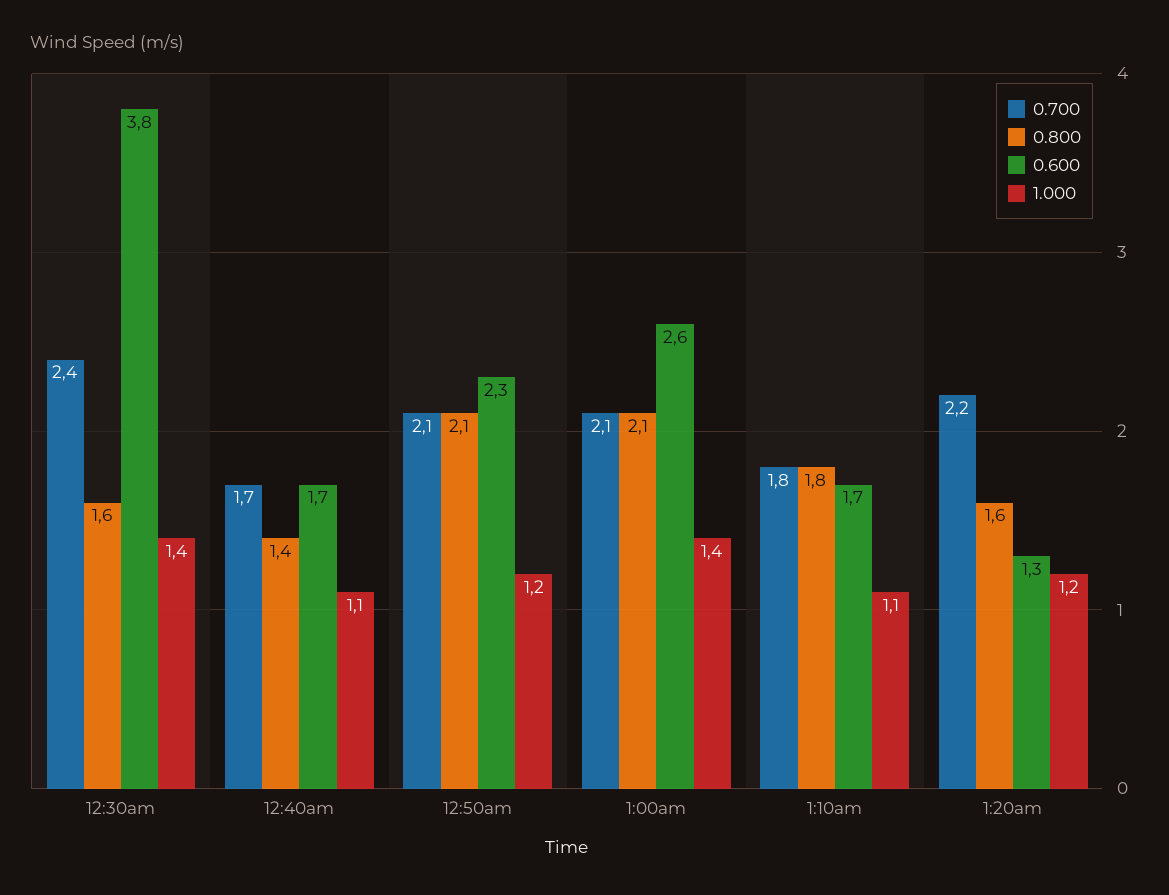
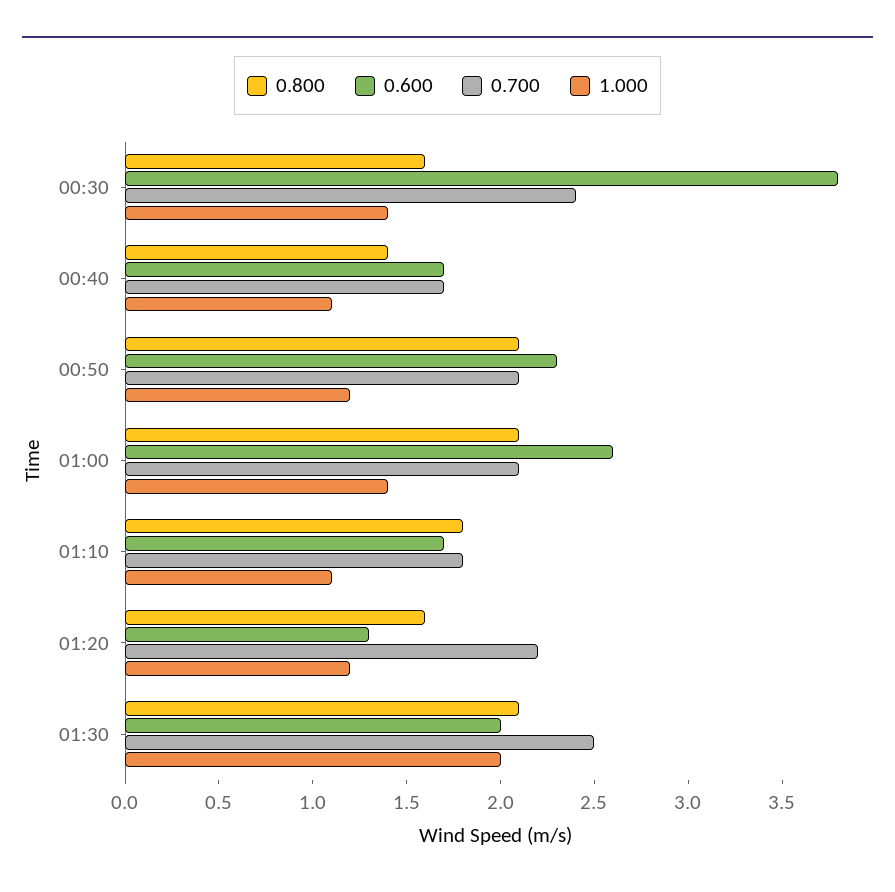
0.800, 01:30: none -> 2.1
0.600, 01:30: none -> 2
0.700, 01:30: none -> 2.5
1.000, 01:30: none -> 2

